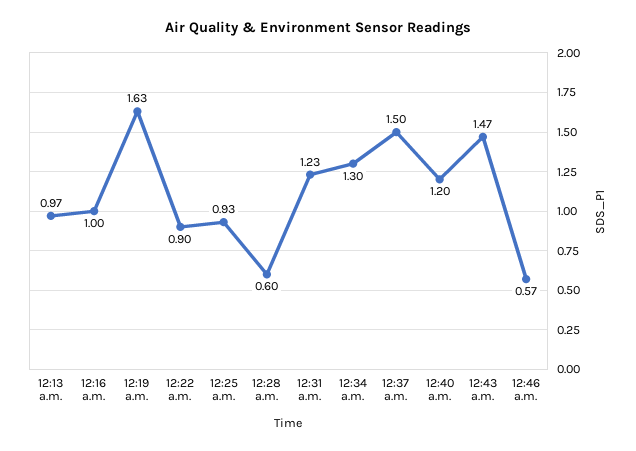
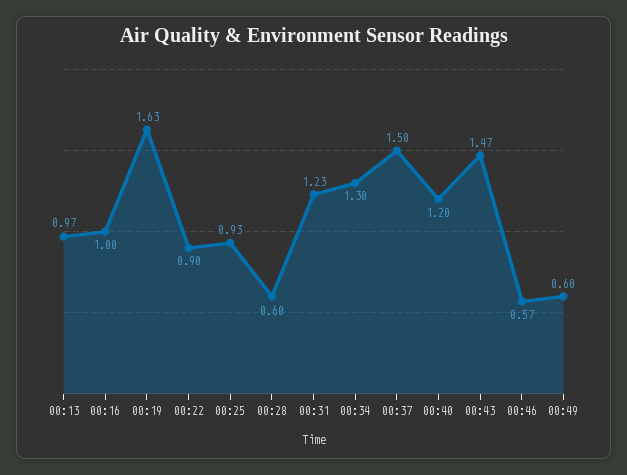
00:49: none -> 0.6

